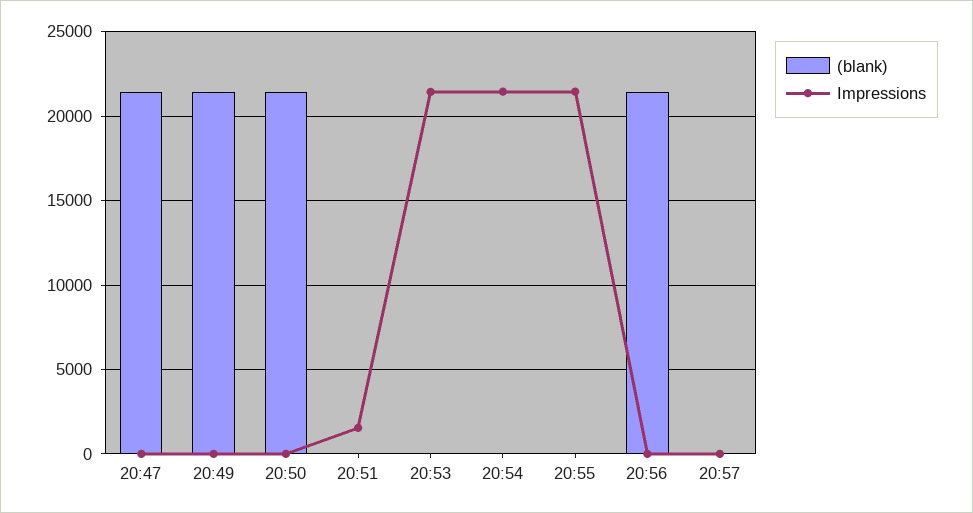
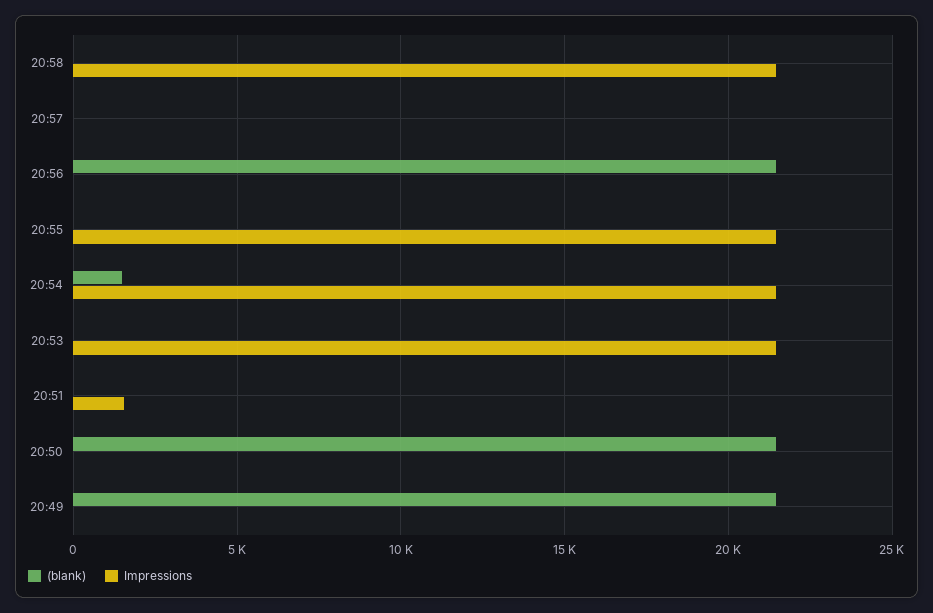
(blank), 20:47: 21500 -> none
Impressions, 20:47: 0 -> none
(blank), 20:54: 0 -> 1500
(blank), 20:58: none -> 0
Impressions, 20:58: none -> 21500

